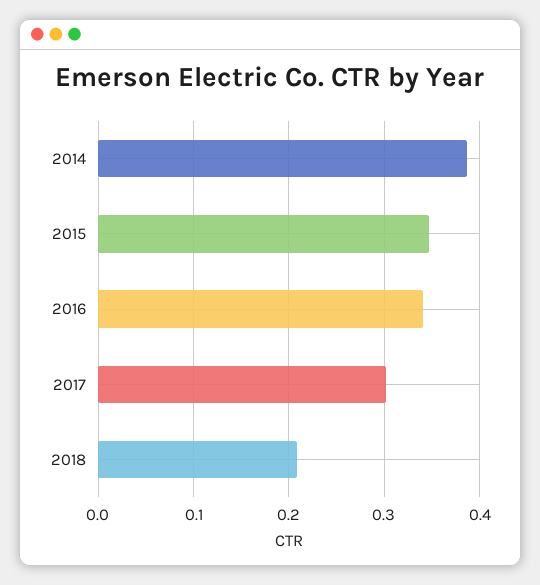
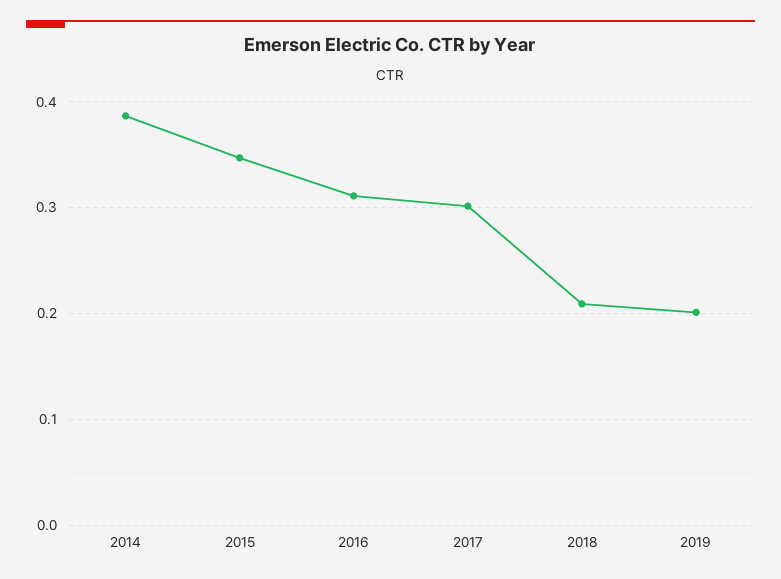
2016: 0.34 -> 0.31
2019: none -> 0.2

